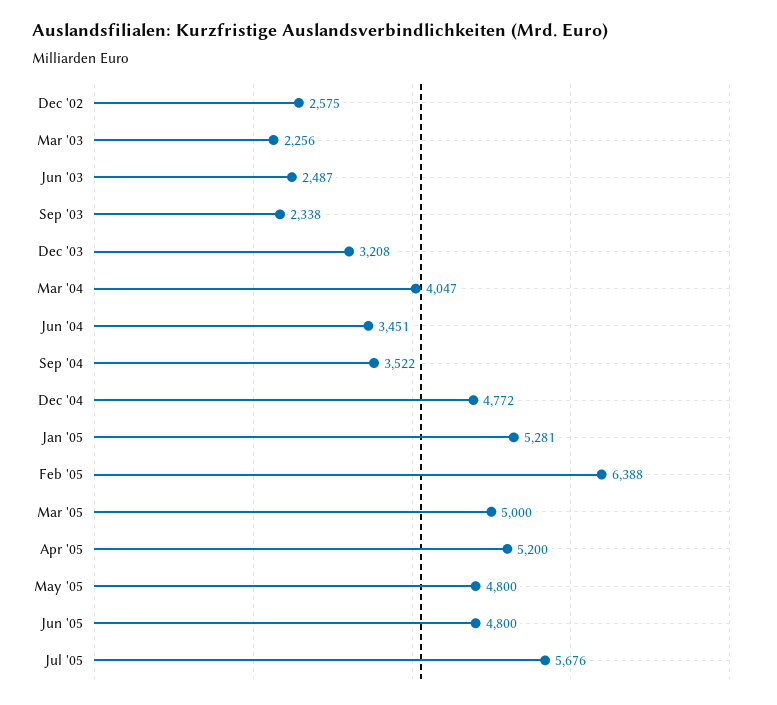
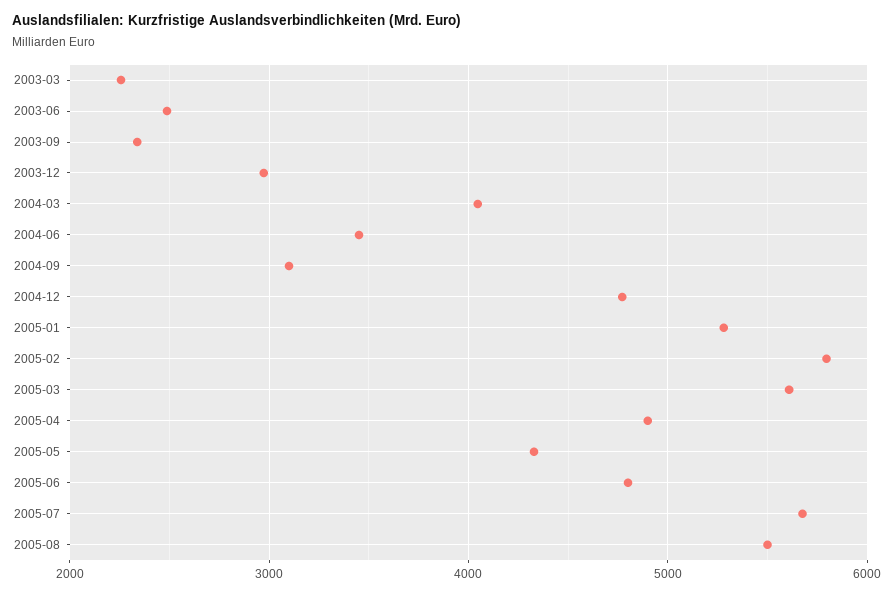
Dec '02: 2575 -> none
Dec '03: 3208 -> 3000
Sep '04: 3522 -> 3100
Feb '05: 6388 -> 5800
Mar '05: 5000 -> 5600
Apr '05: 5200 -> 4900
May '05: 4800 -> 4300
2005-08: none -> 5500

